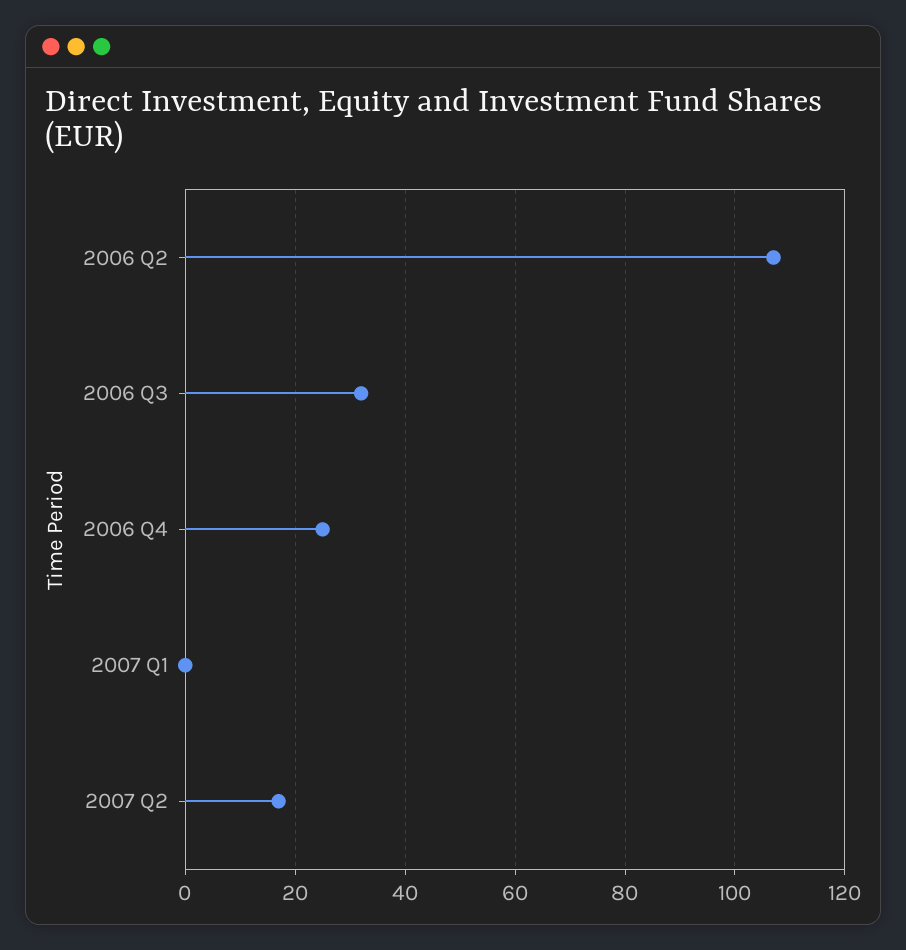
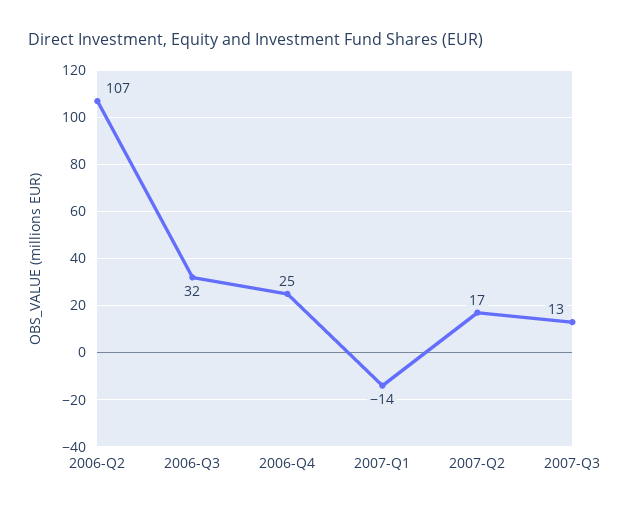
2007 Q1: 0 -> -14
2007-Q3: none -> 13

